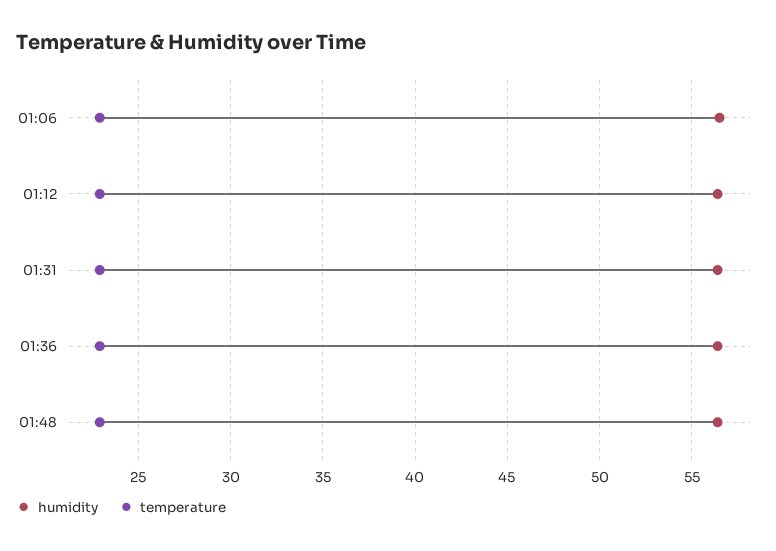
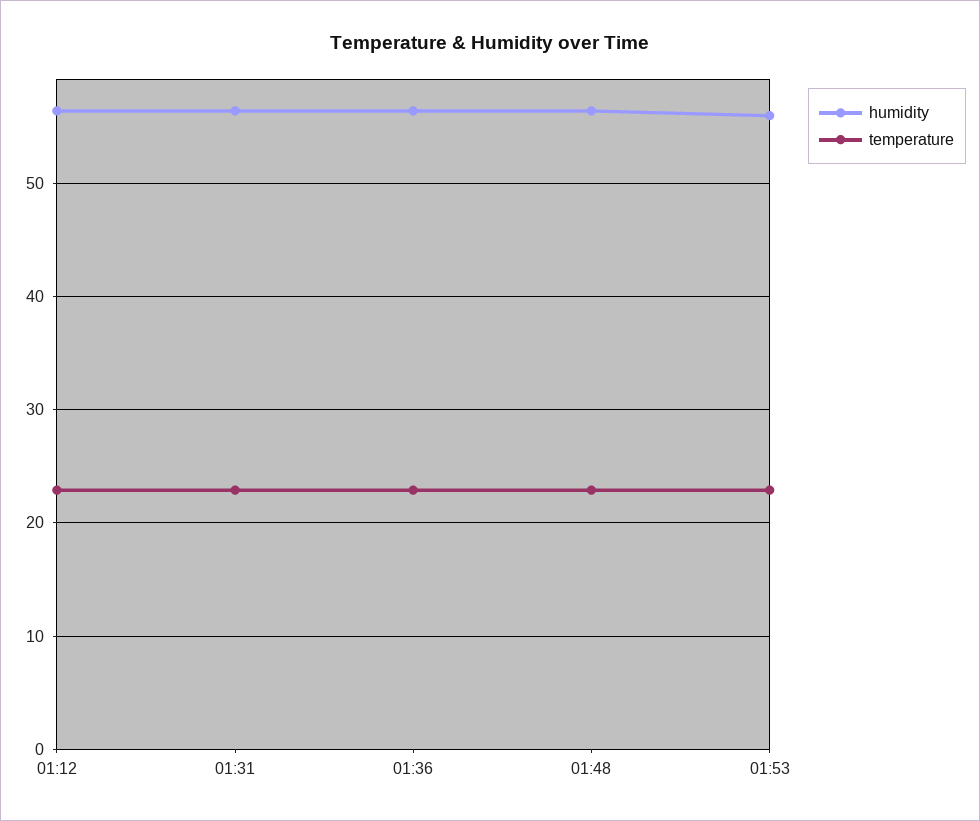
humidity, 01:06: 56.5 -> none
temperature, 01:06: 23 -> none
humidity, 01:53: none -> 56
temperature, 01:53: none -> 23

